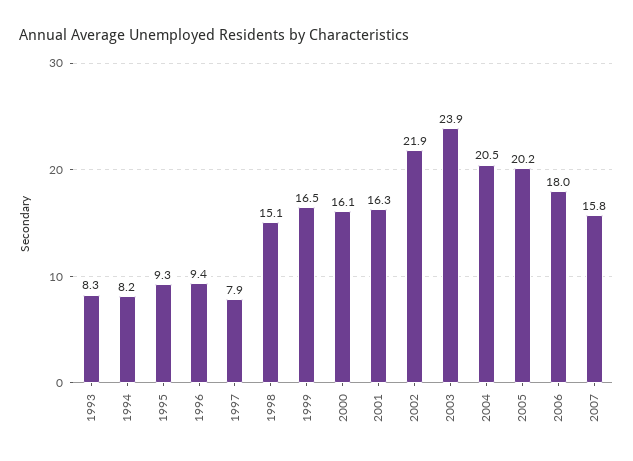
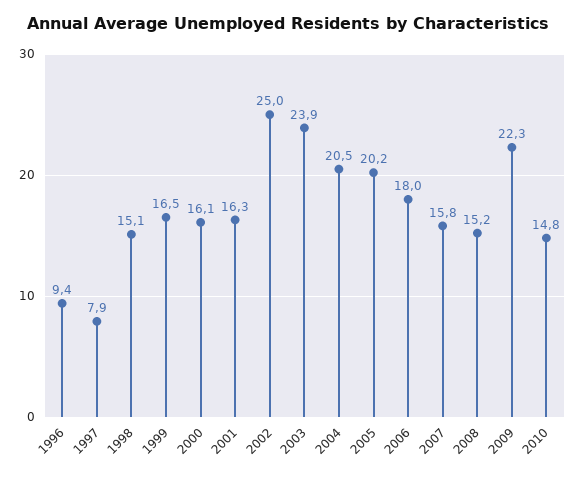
1993: 8.3 -> none
1994: 8.2 -> none
1995: 9.3 -> none
2002: 21.9 -> 25
2008: none -> 15.2
2009: none -> 22.3
2010: none -> 14.8

